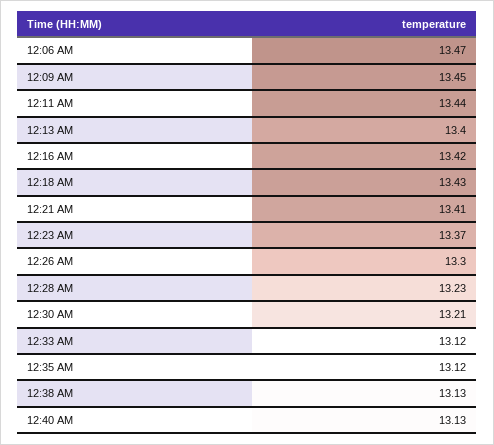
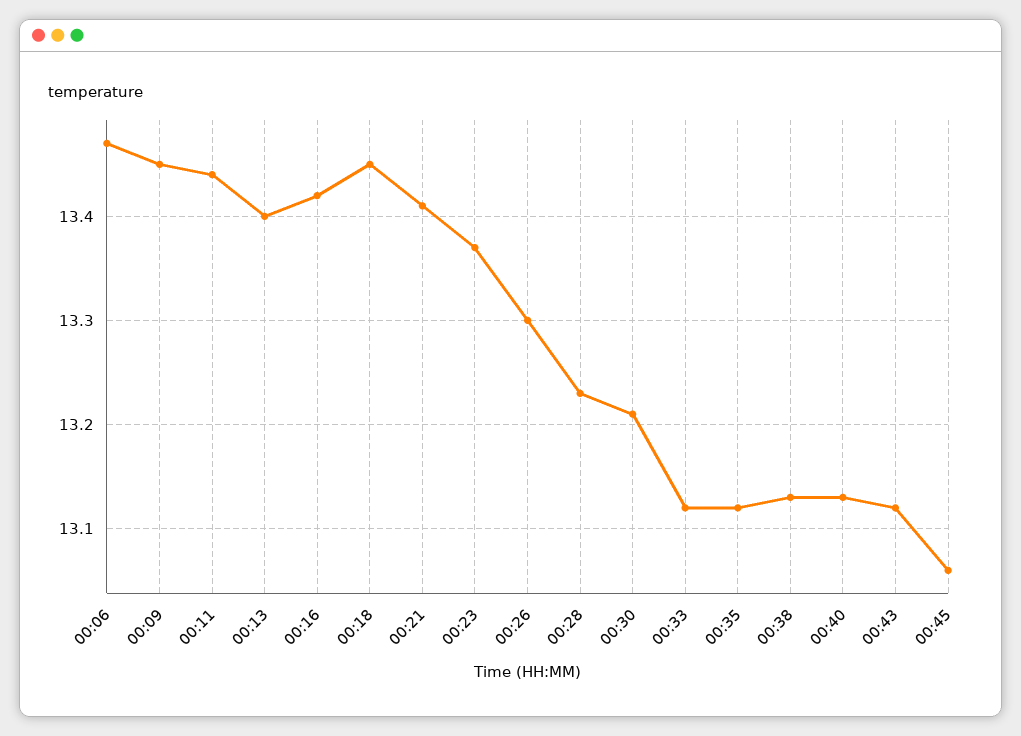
12:18 AM: 13.43 -> 13.45
00:43: none -> 13.12
00:45: none -> 13.06

